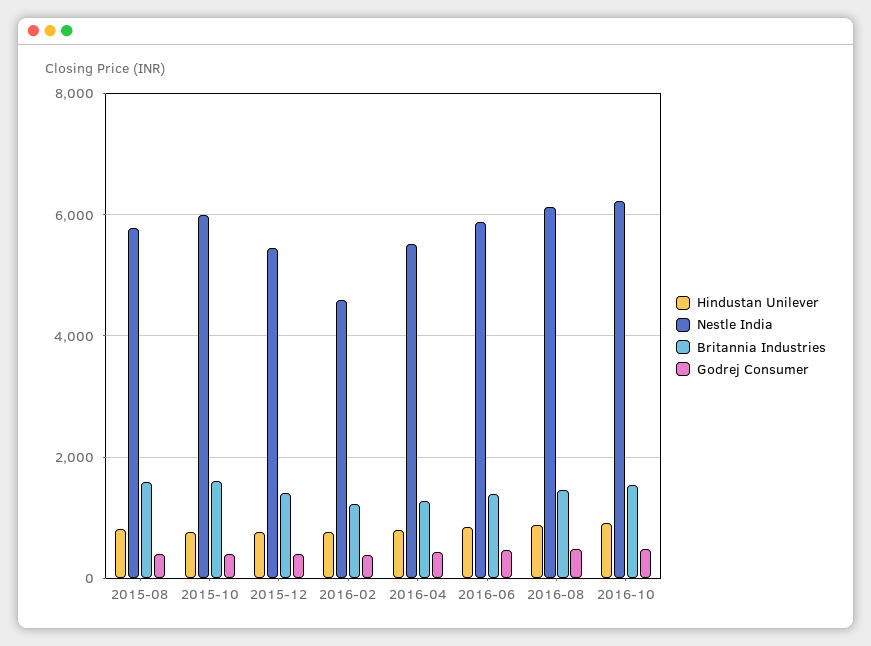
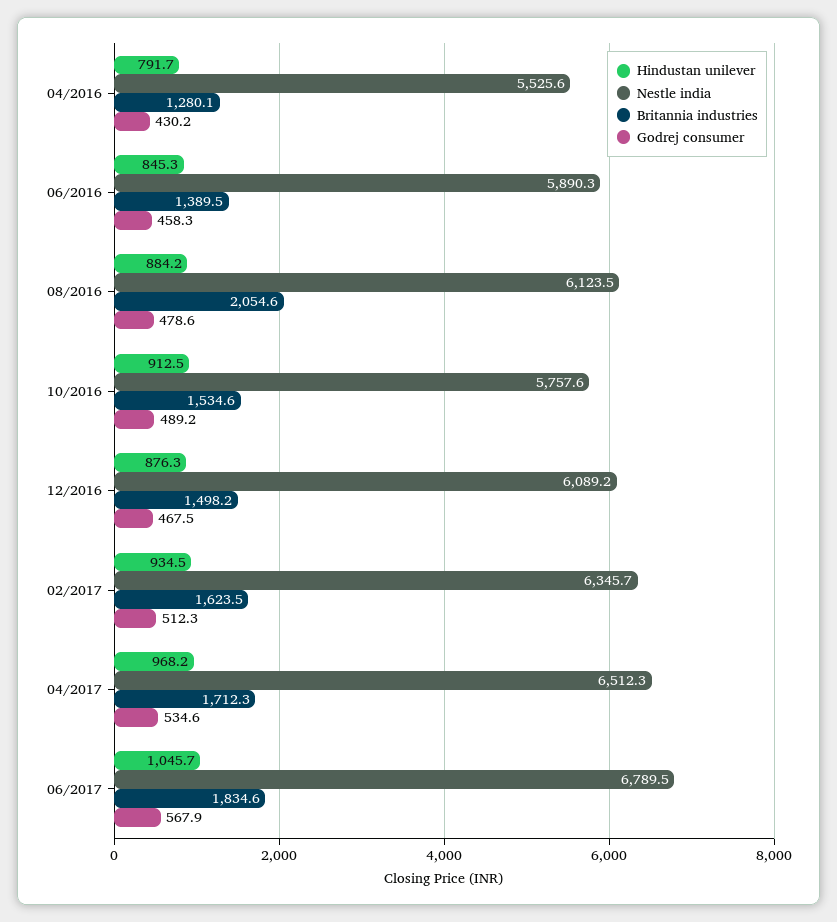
Hindustan Unilever, 2015-08: 800 -> none
Nestle India, 2015-08: 5800 -> none
Britannia Industries, 2015-08: 1600 -> none
Godrej Consumer, 2015-08: 400 -> none
Hindustan Unilever, 2015-10: 800 -> none
Nestle India, 2015-10: 6000 -> none
Britannia Industries, 2015-10: 1600 -> none
Godrej Consumer, 2015-10: 400 -> none
Hindustan Unilever, 2015-12: 800 -> none
Nestle India, 2015-12: 5400 -> none
Britannia Industries, 2015-12: 1400 -> none
Godrej Consumer, 2015-12: 400 -> none
Hindustan Unilever, 2016-02: 800 -> none
Nestle India, 2016-02: 4600 -> none
Britannia Industries, 2016-02: 1200 -> none
Godrej Consumer, 2016-02: 400 -> none
Britannia Industries, 2016-08: 1400 -> 2054.6
Nestle India, 2016-10: 6200 -> 5757.6
Hindustan Unilever, 12/2016: none -> 876.3
Nestle India, 12/2016: none -> 6089.2
Britannia Industries, 12/2016: none -> 1498.2
Godrej Consumer, 12/2016: none -> 467.5
Hindustan Unilever, 02/2017: none -> 934.5
Nestle India, 02/2017: none -> 6345.7
Britannia Industries, 02/2017: none -> 1623.5
Godrej Consumer, 02/2017: none -> 512.3
Hindustan Unilever, 04/2017: none -> 968.2
Nestle India, 04/2017: none -> 6512.3
Britannia Industries, 04/2017: none -> 1712.3
Godrej Consumer, 04/2017: none -> 534.6
Hindustan Unilever, 06/2017: none -> 1045.7
Nestle India, 06/2017: none -> 6789.5
Britannia Industries, 06/2017: none -> 1834.6
Godrej Consumer, 06/2017: none -> 567.9

